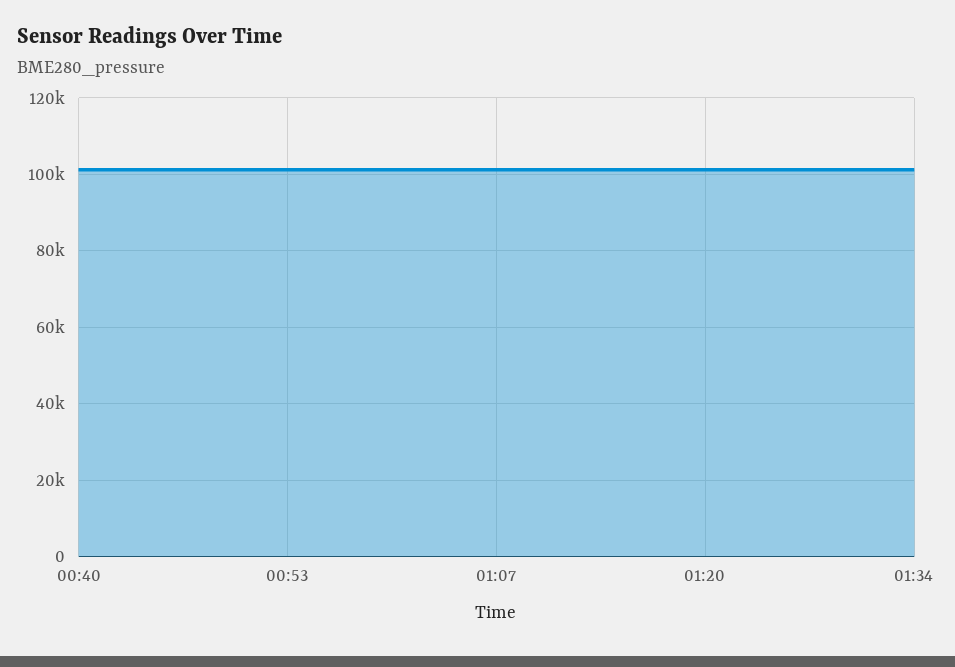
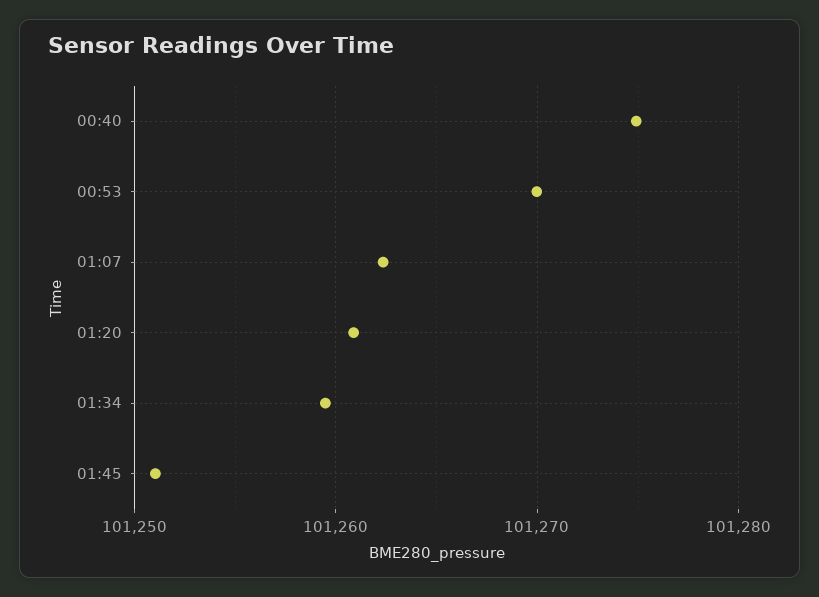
01:45: none -> 101251

